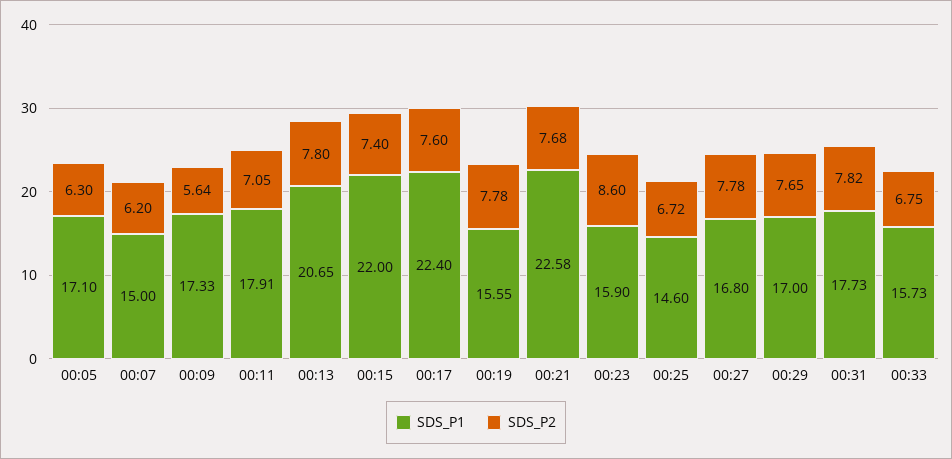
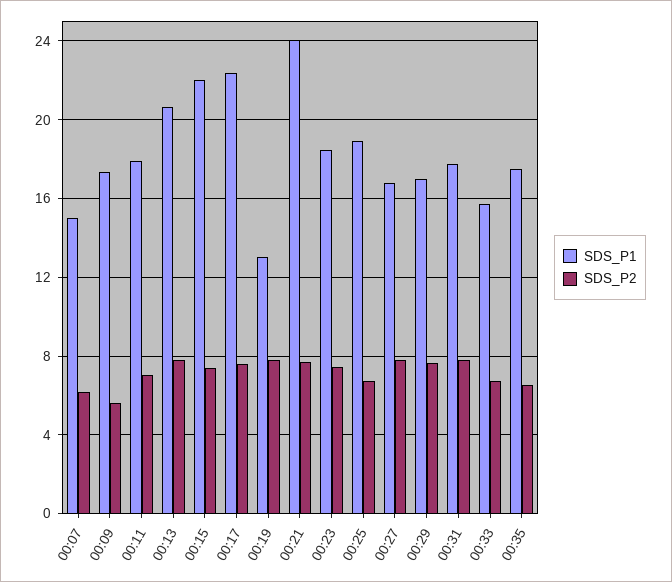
SDS_P1, 00:05: 17.1 -> none
SDS_P2, 00:05: 6.3 -> none
SDS_P1, 00:19: 15.55 -> 13
SDS_P1, 00:21: 22.58 -> 24
SDS_P1, 00:23: 15.9 -> 18.5
SDS_P2, 00:23: 8.6 -> 7.5
SDS_P1, 00:25: 14.6 -> 19
SDS_P1, 00:35: none -> 17.5
SDS_P2, 00:35: none -> 6.5

